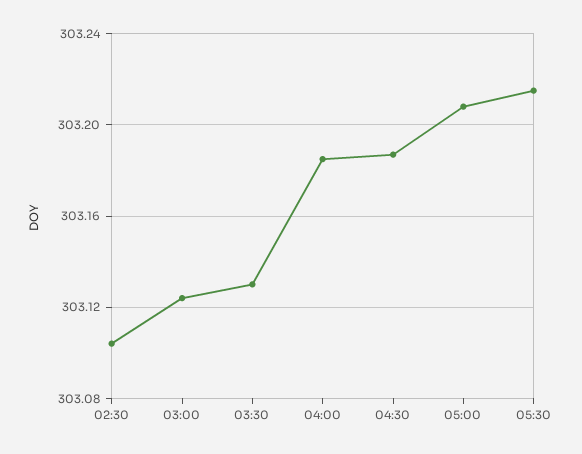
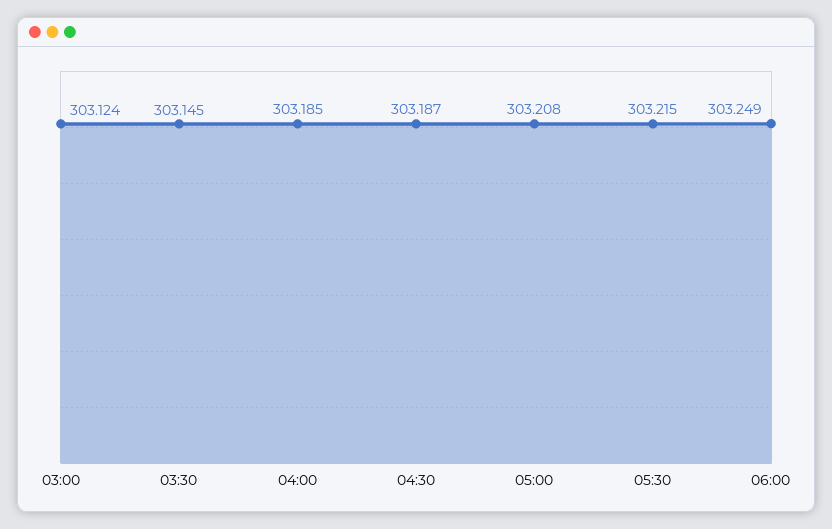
02:30: 303.105 -> none
03:30: 303.13 -> 303.145
06:00: none -> 303.249

